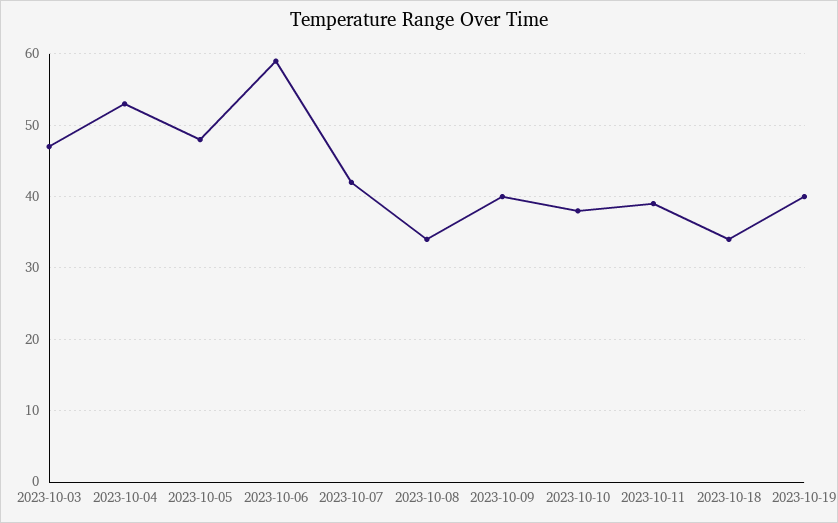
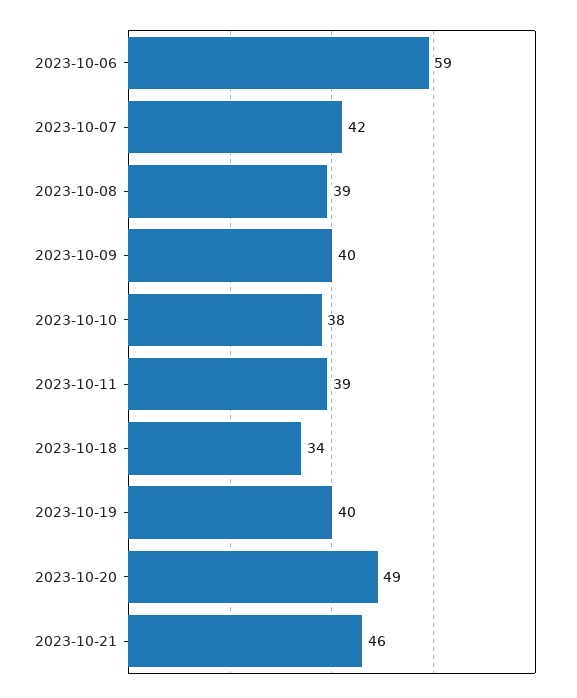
2023-10-03: 47 -> none
2023-10-04: 53 -> none
2023-10-05: 48 -> none
2023-10-08: 34 -> 39
2023-10-20: none -> 49
2023-10-21: none -> 46

